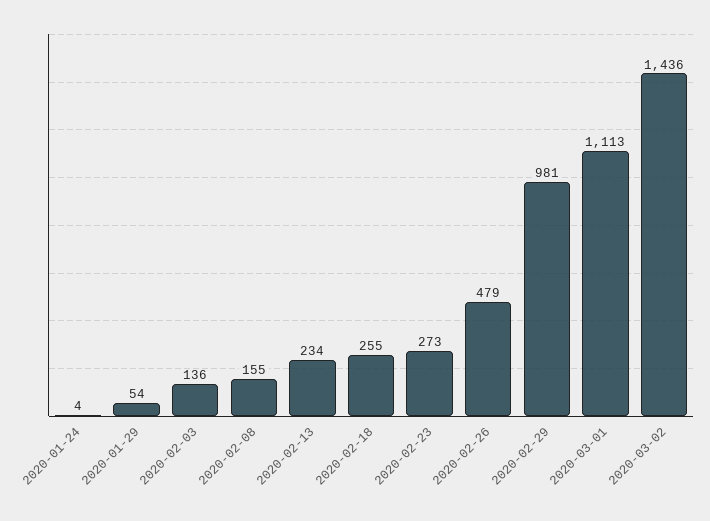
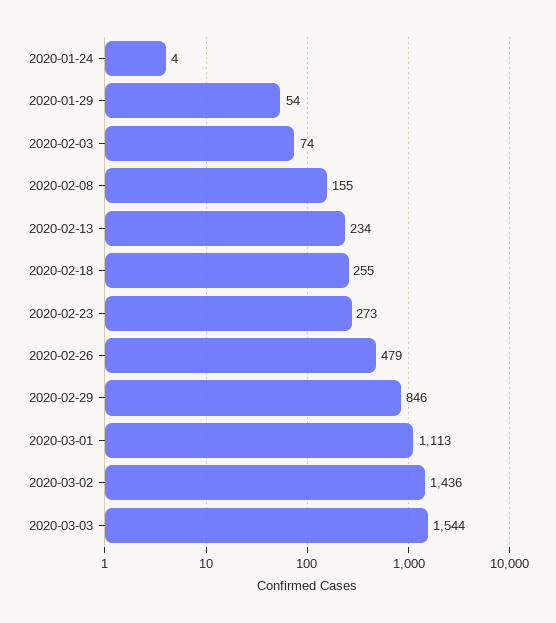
2020-02-03: 136 -> 74
2020-02-29: 981 -> 846
2020-03-03: none -> 1544

